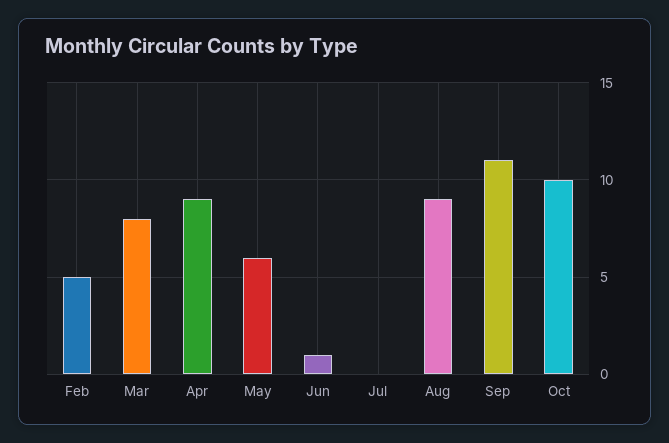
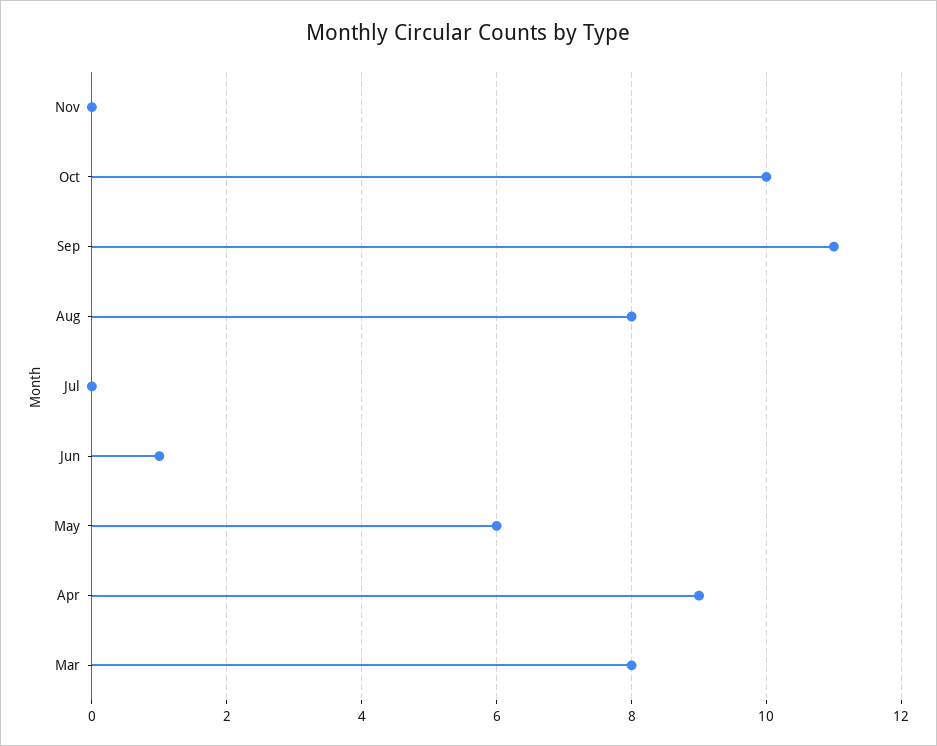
Feb: 5 -> none
Aug: 9 -> 8
Nov: none -> 0

